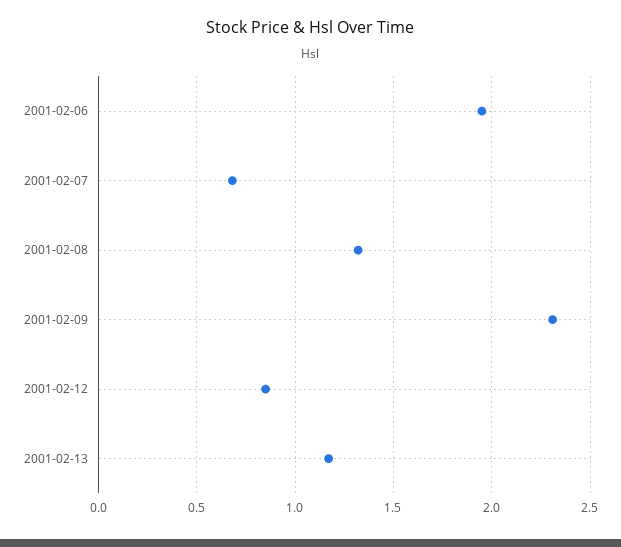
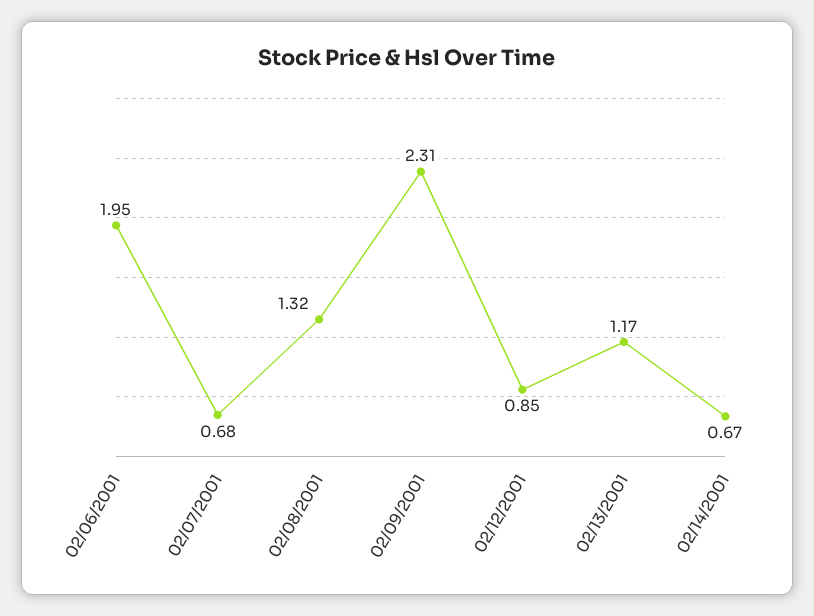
02/14/2001: none -> 0.67

